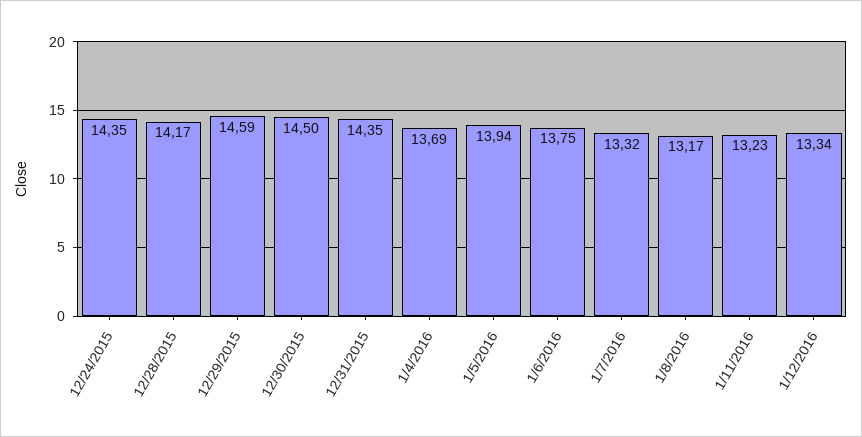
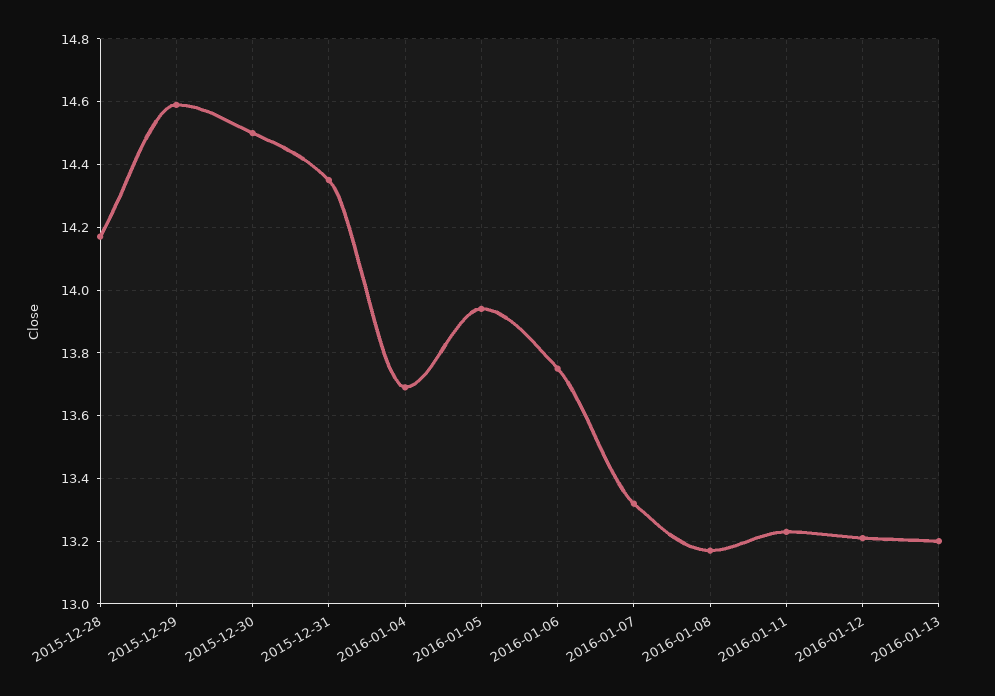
12/24/2015: 14.35 -> none
1/12/2016: 13.34 -> 13.2
2016-01-13: none -> 13.2

